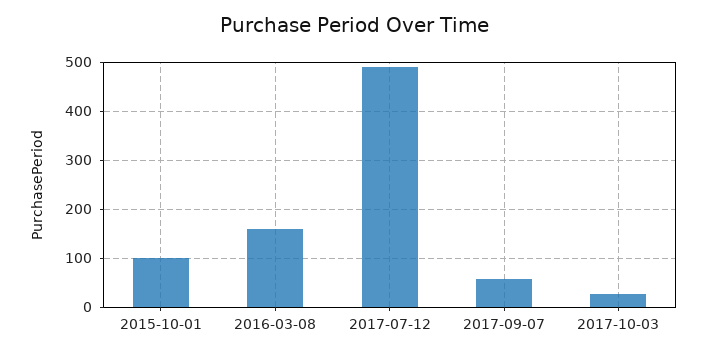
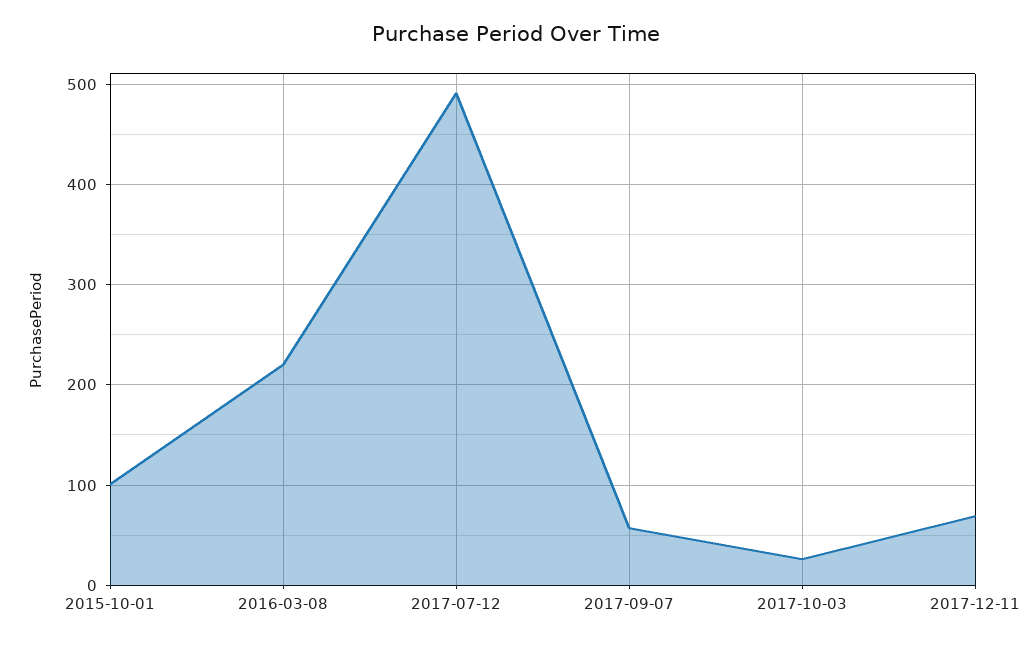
2016-03-08: 160 -> 220
2017-12-11: none -> 70

